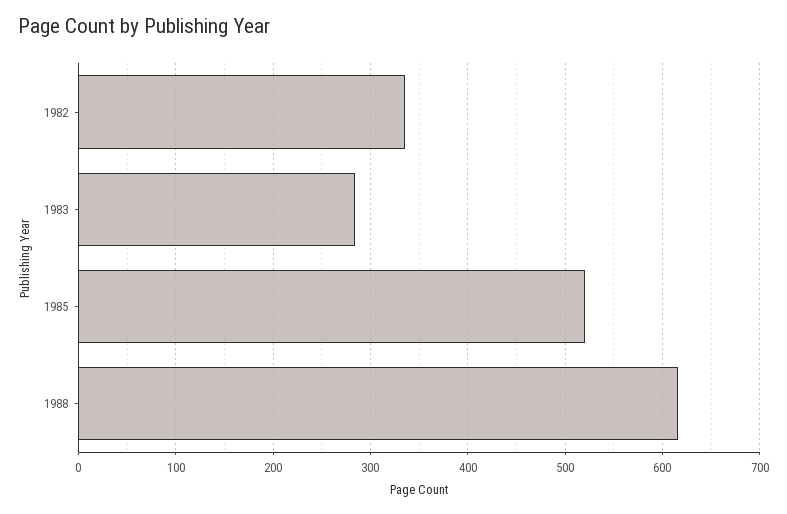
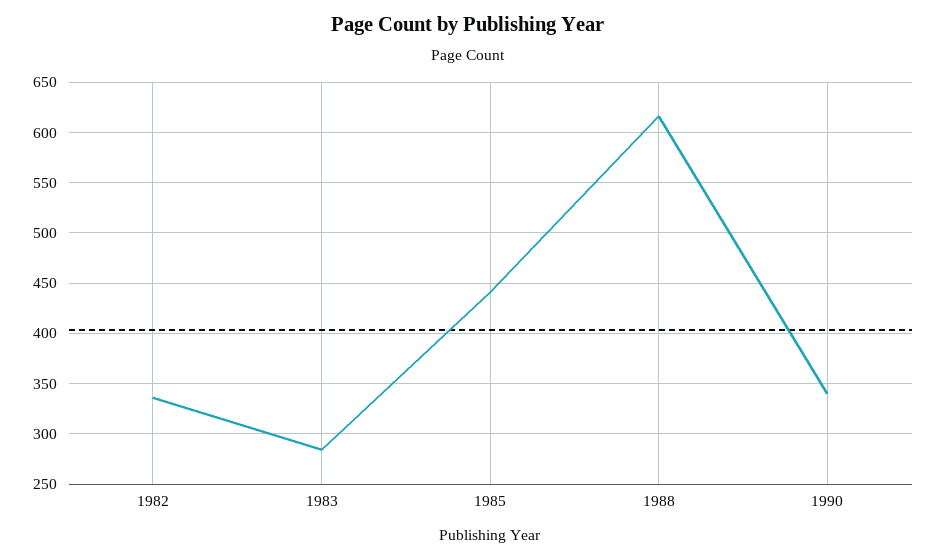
1985: 520 -> 440
1990: none -> 340

